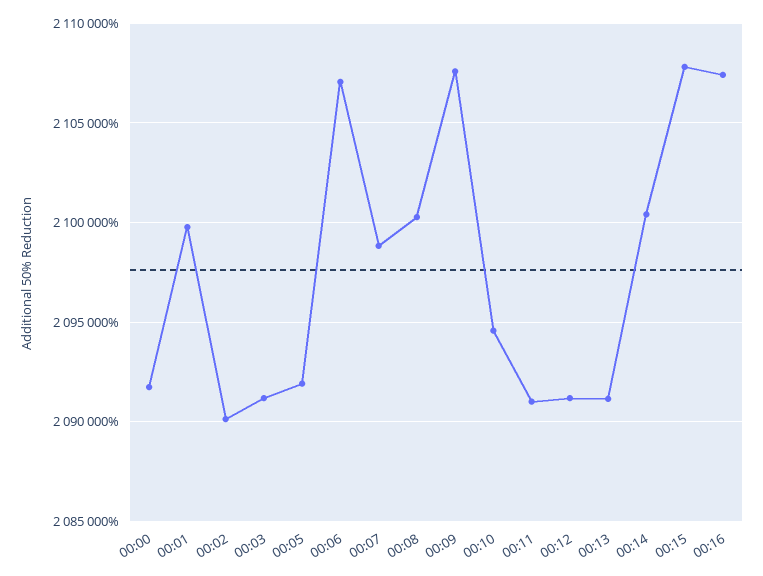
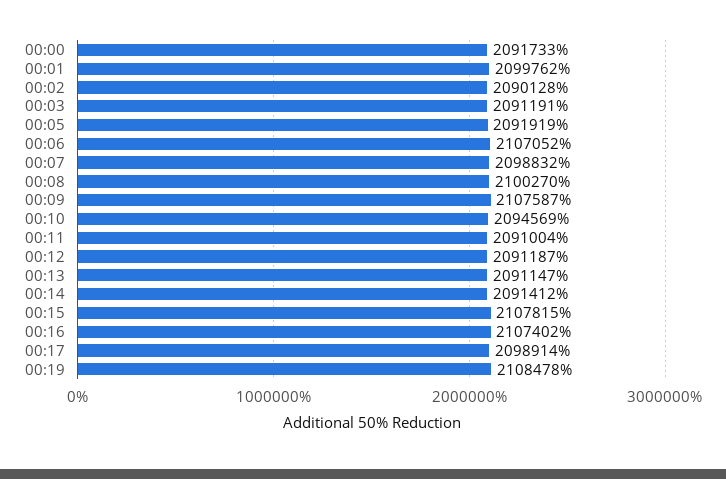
00:14: 2100500 -> 2091412
00:17: none -> 2098914
00:19: none -> 2108478

